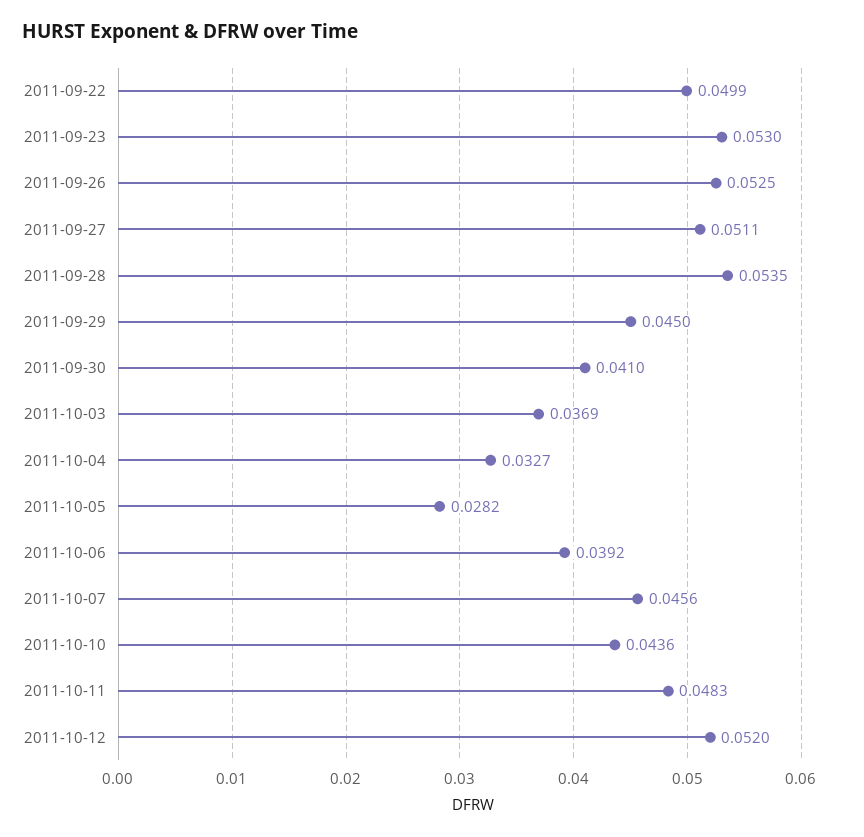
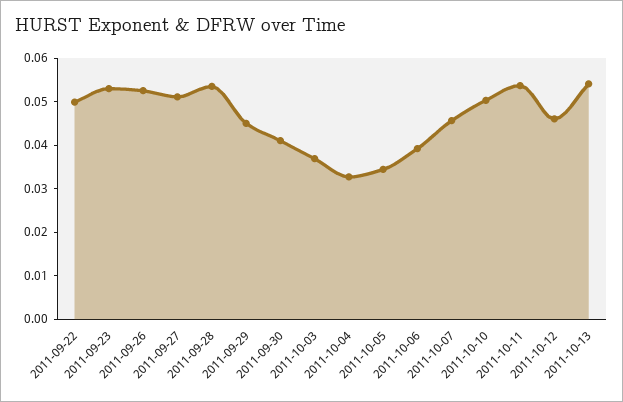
2011-10-05: 0.0282 -> 0.034
2011-10-10: 0.0436 -> 0.05
2011-10-11: 0.0483 -> 0.054
2011-10-12: 0.052 -> 0.046
2011-10-13: none -> 0.054

